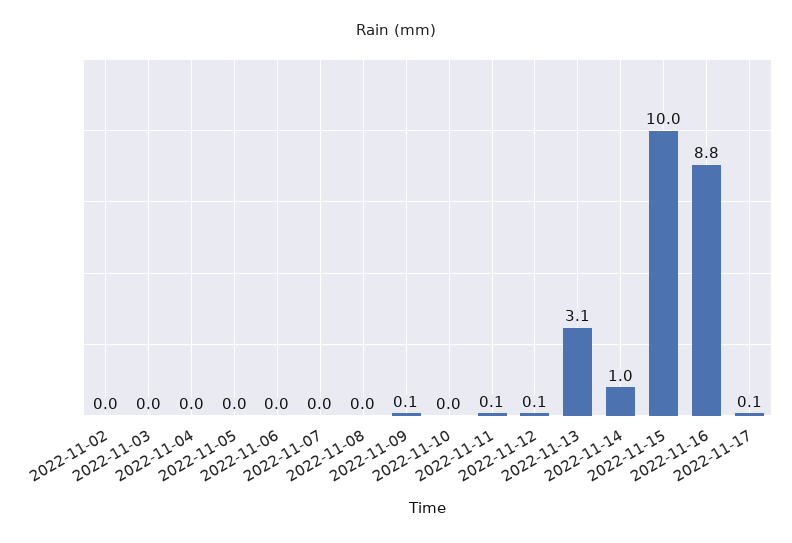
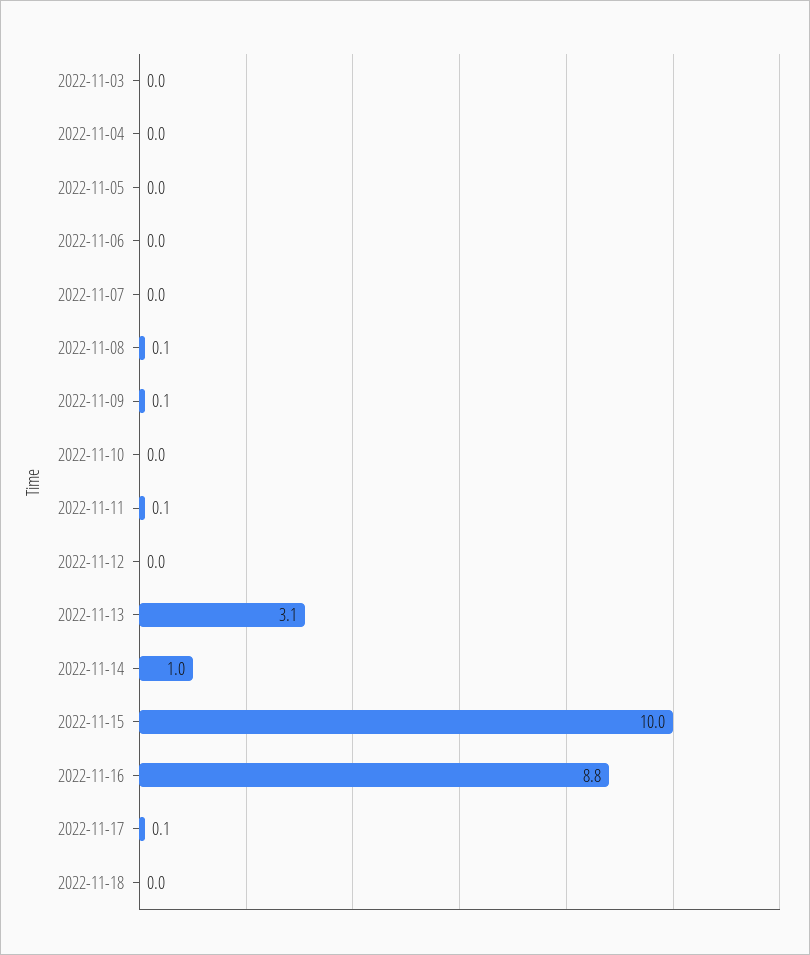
2022-11-02: 0 -> none
2022-11-08: 0 -> 0.1
2022-11-12: 0.1 -> 0
2022-11-18: none -> 0

